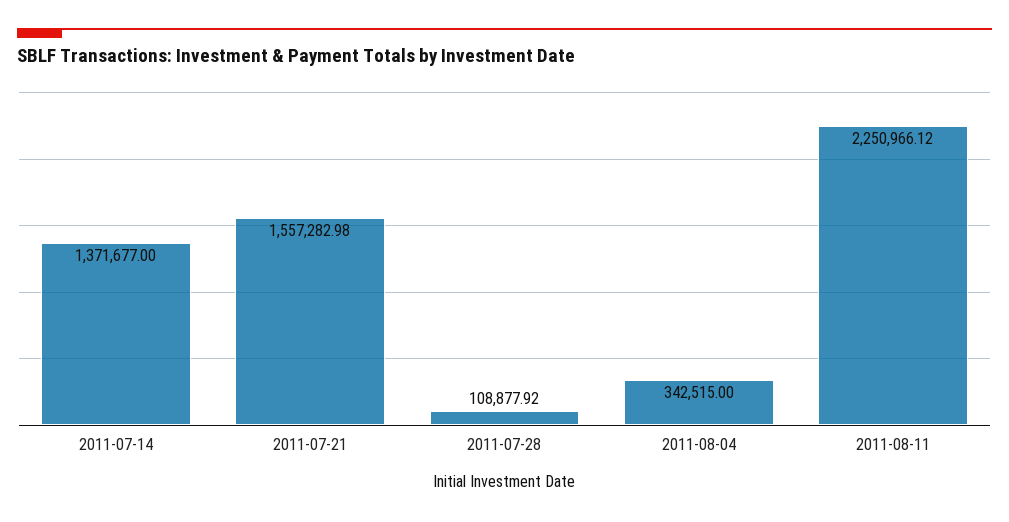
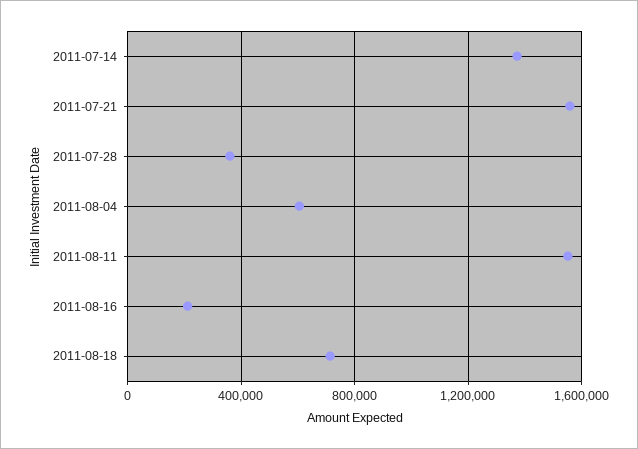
2011-07-28: 108877.92 -> 350000
2011-08-04: 342515 -> 600000
2011-08-11: 2250966.12 -> 1550000
2011-08-16: none -> 200000
2011-08-18: none -> 700000

